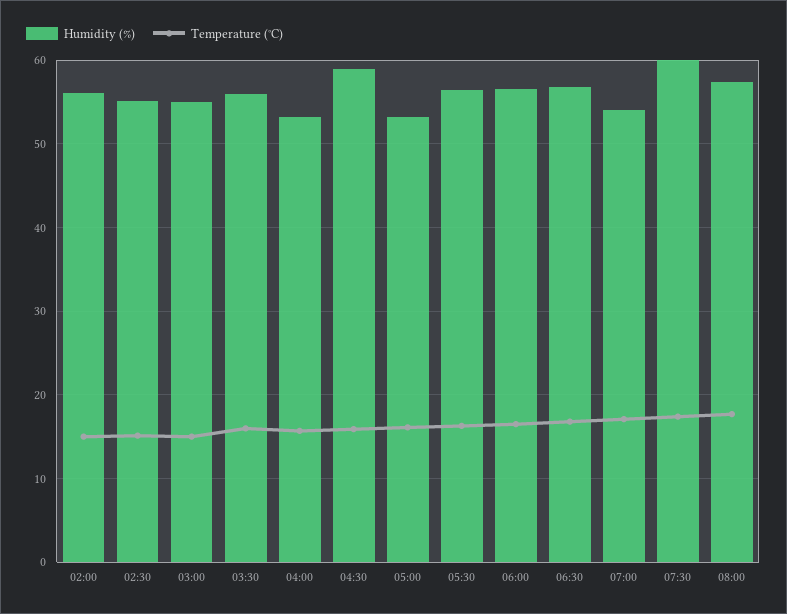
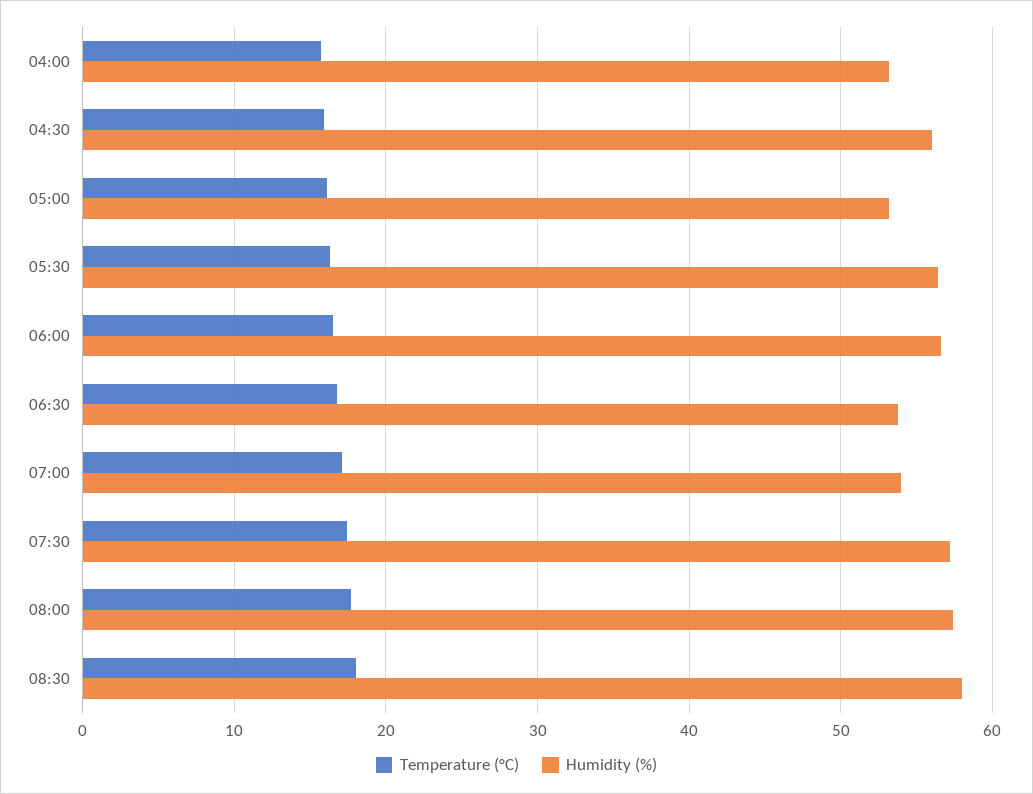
Humidity (%), 02:00: 56 -> none
Temperature (°C), 02:00: 15 -> none
Humidity (%), 02:30: 55 -> none
Temperature (°C), 02:30: 15 -> none
Humidity (%), 03:00: 55 -> none
Temperature (°C), 03:00: 15 -> none
Humidity (%), 03:30: 56 -> none
Temperature (°C), 03:30: 16 -> none
Humidity (%), 04:30: 59 -> 56
Humidity (%), 06:30: 57 -> 54
Humidity (%), 07:30: 60 -> 57
Temperature (°C), 08:30: none -> 18
Humidity (%), 08:30: none -> 58

